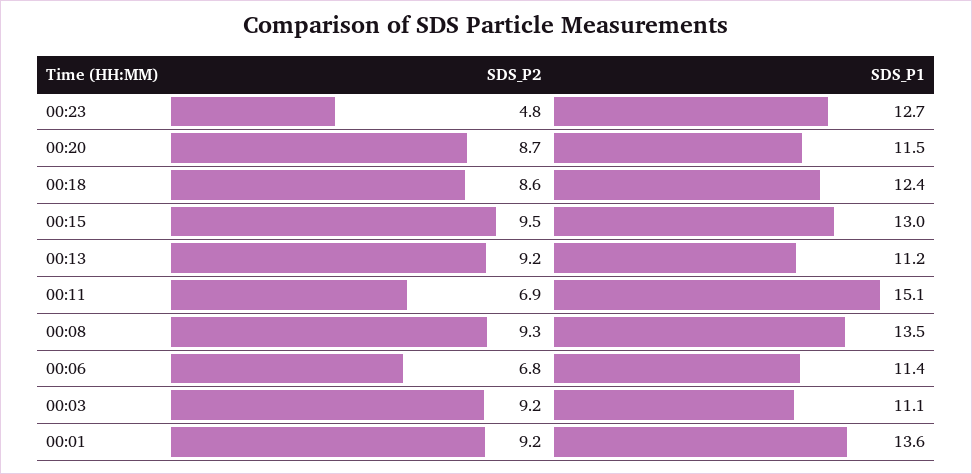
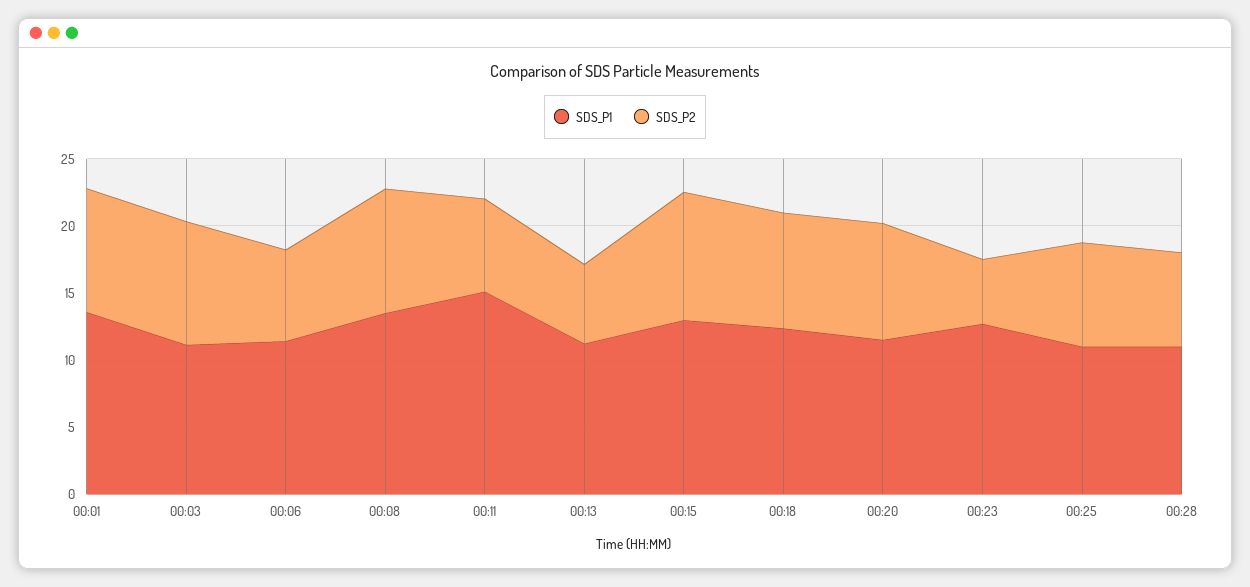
SDS_P2, 00:13: 9.2 -> 6
SDS_P1, 00:25: none -> 11
SDS_P2, 00:25: none -> 8
SDS_P1, 00:28: none -> 11
SDS_P2, 00:28: none -> 7

